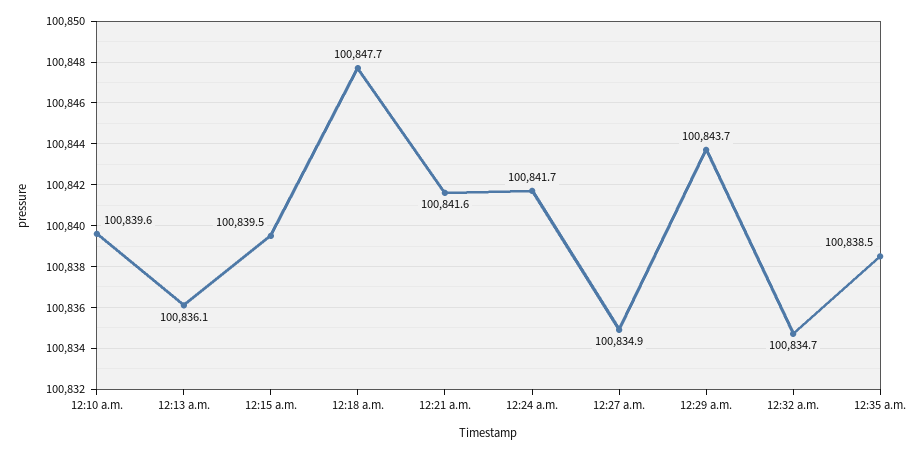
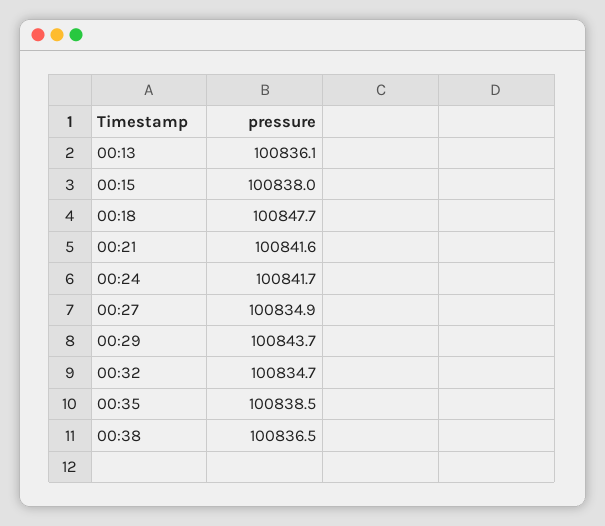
12:10 a.m.: 100839.6 -> none
12:15 a.m.: 100839.5 -> 100838
00:38: none -> 100836.5

